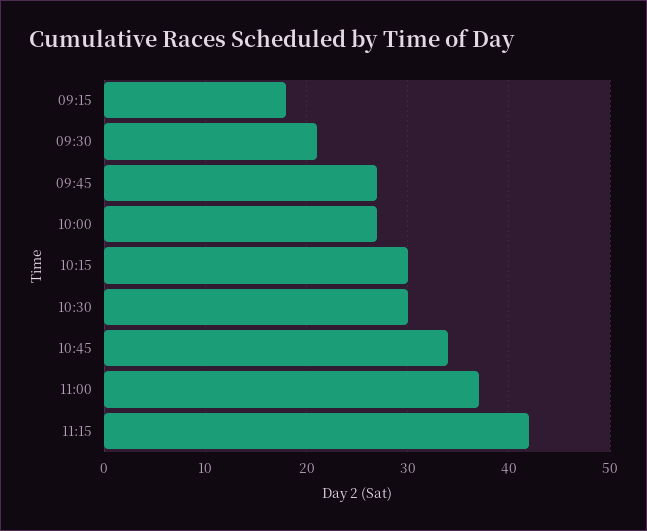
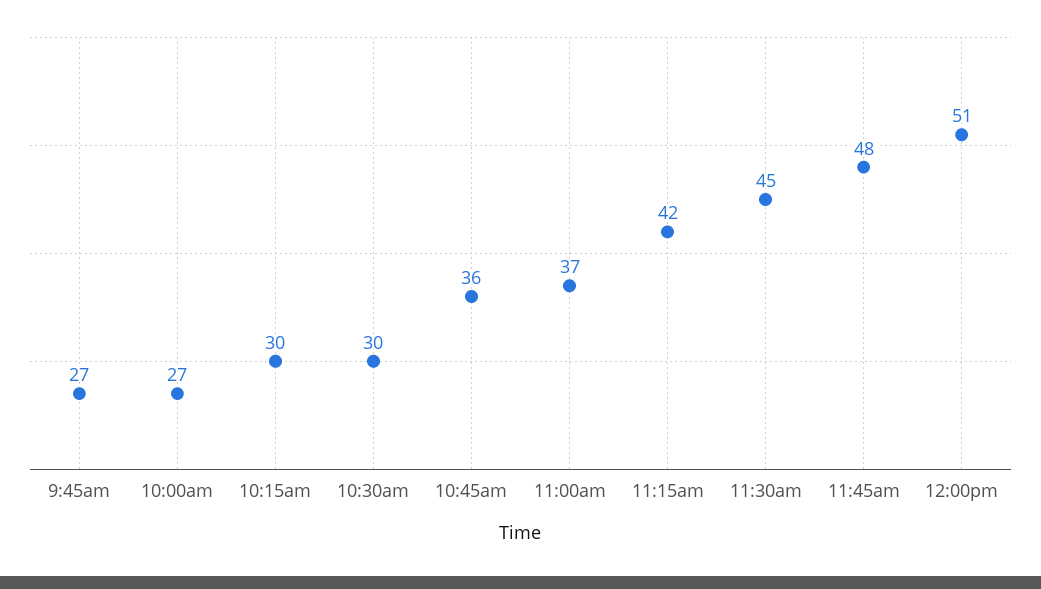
09:15: 18 -> none
09:30: 21 -> none
10:45: 34 -> 36
11:30am: none -> 45
11:45am: none -> 48
12:00pm: none -> 51

